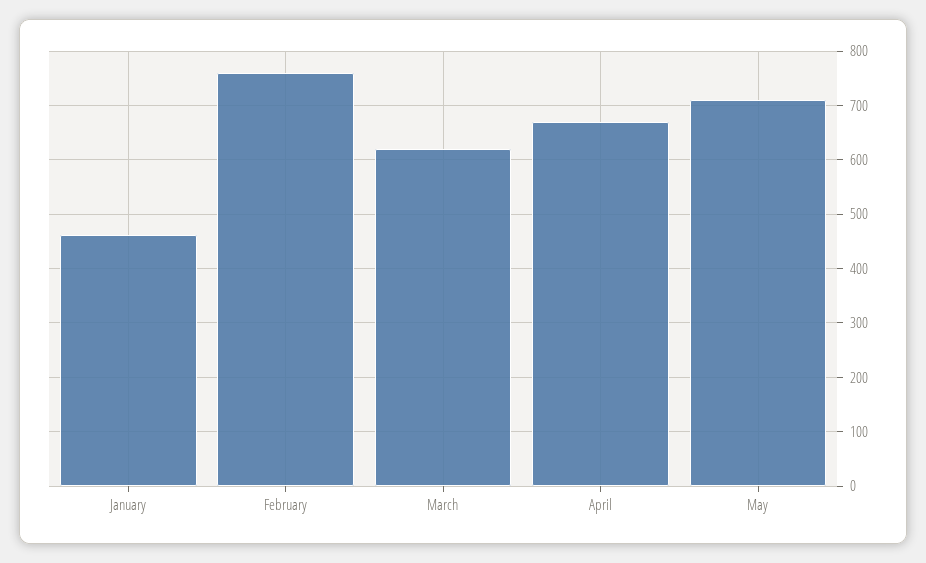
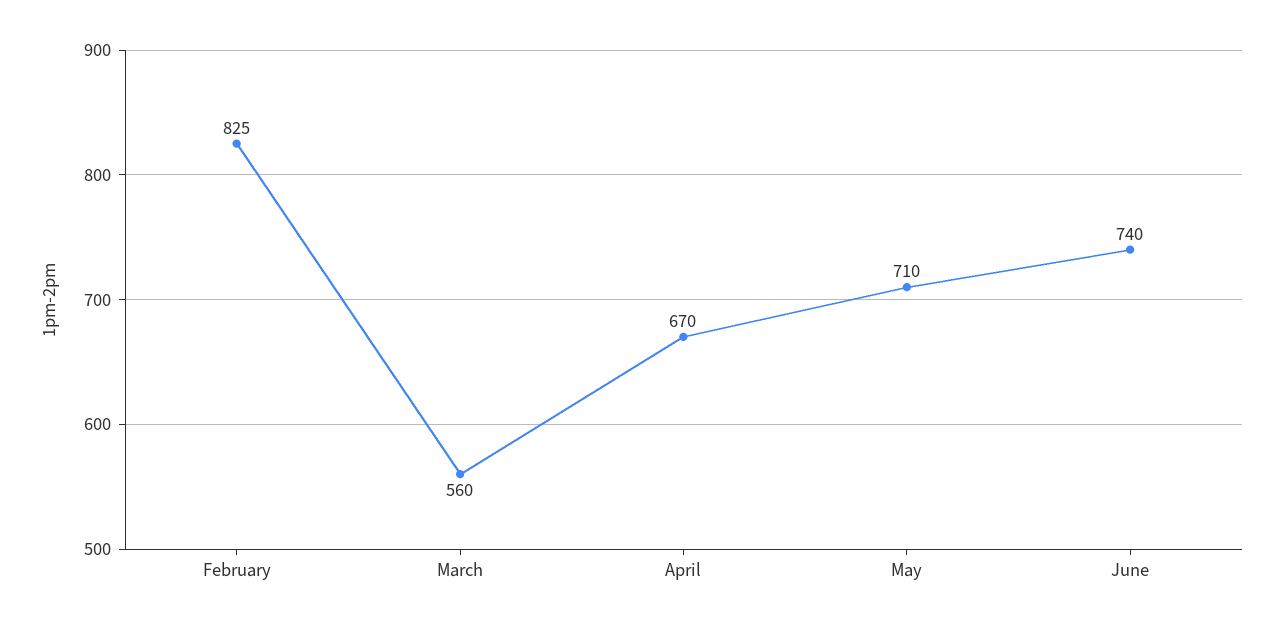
January: 460 -> none
February: 760 -> 825
March: 620 -> 560
June: none -> 740

